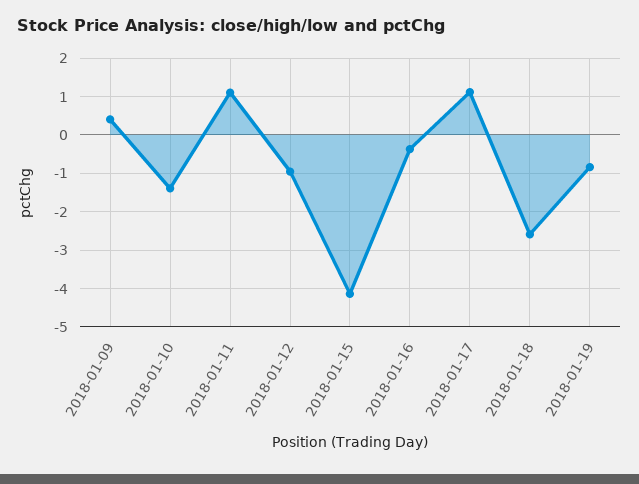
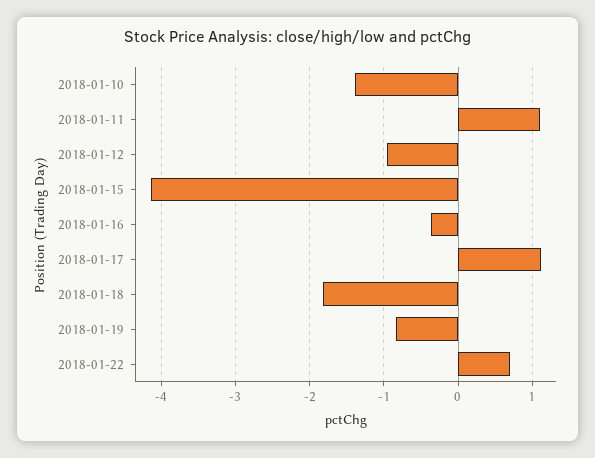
2018-01-09: 0.4 -> none
2018-01-18: -2.6 -> -1.8
2018-01-22: none -> 0.7

